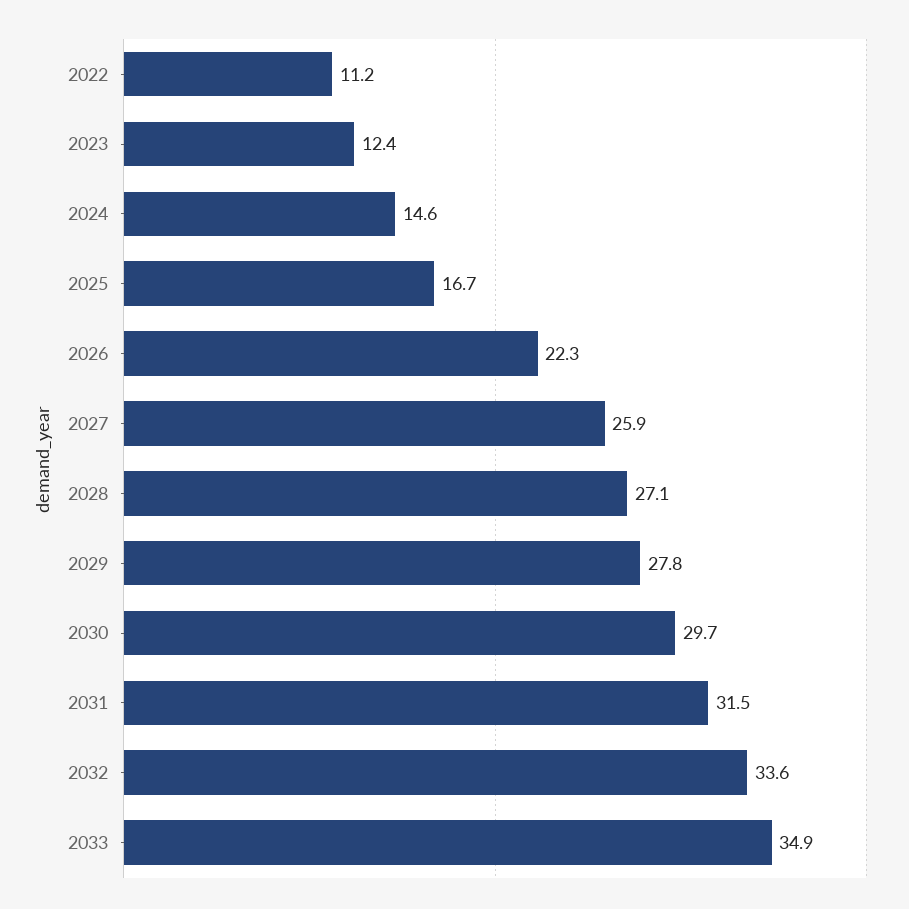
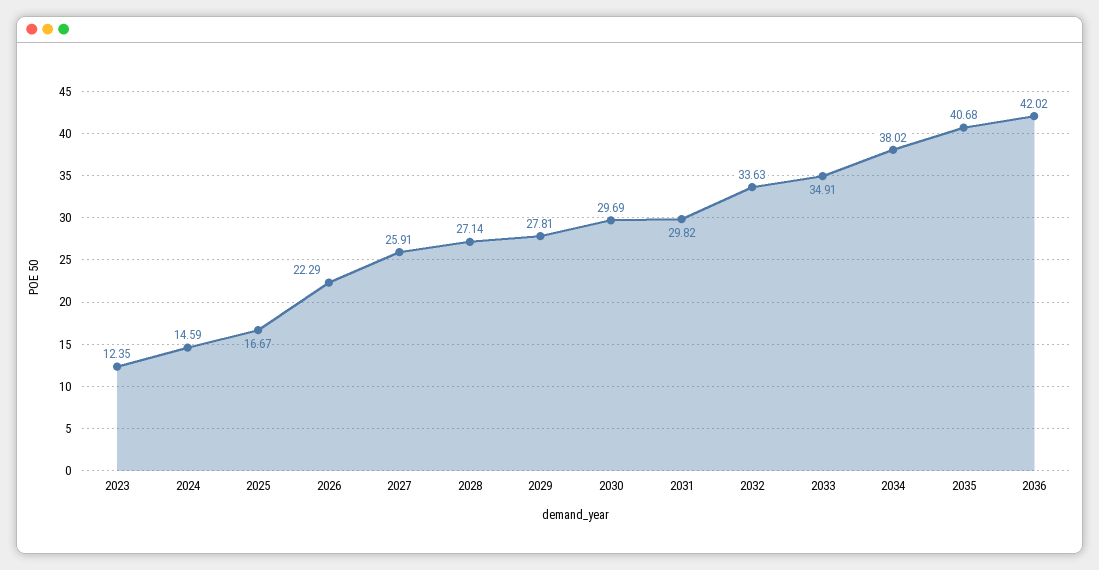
2022: 11.2 -> none
2031: 31.5 -> 29.82
2034: none -> 38.02
2035: none -> 40.68
2036: none -> 42.02

